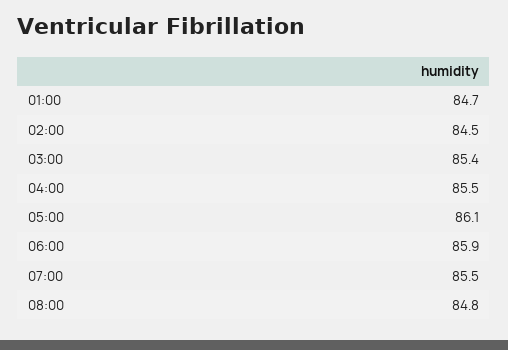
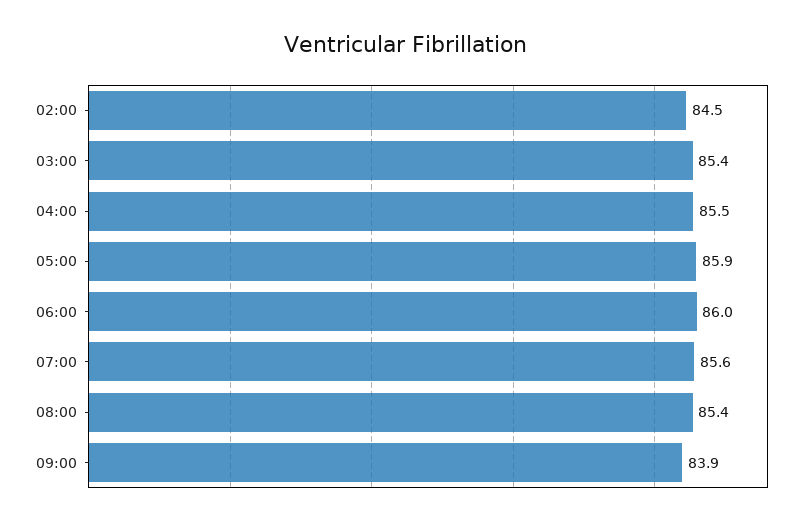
01:00: 84.7 -> none
05:00: 86.1 -> 85.9
06:00: 85.9 -> 86
07:00: 85.5 -> 85.6
08:00: 84.8 -> 85.4
09:00: none -> 83.9

